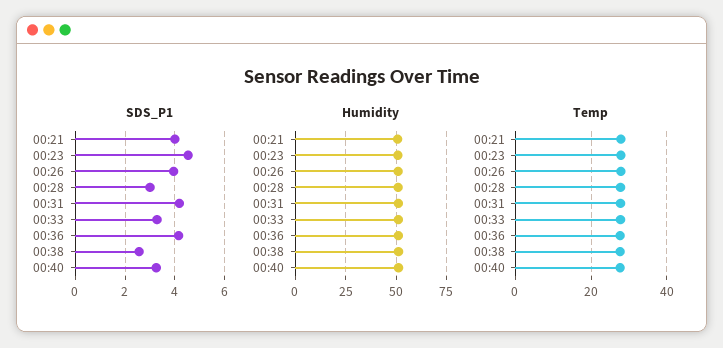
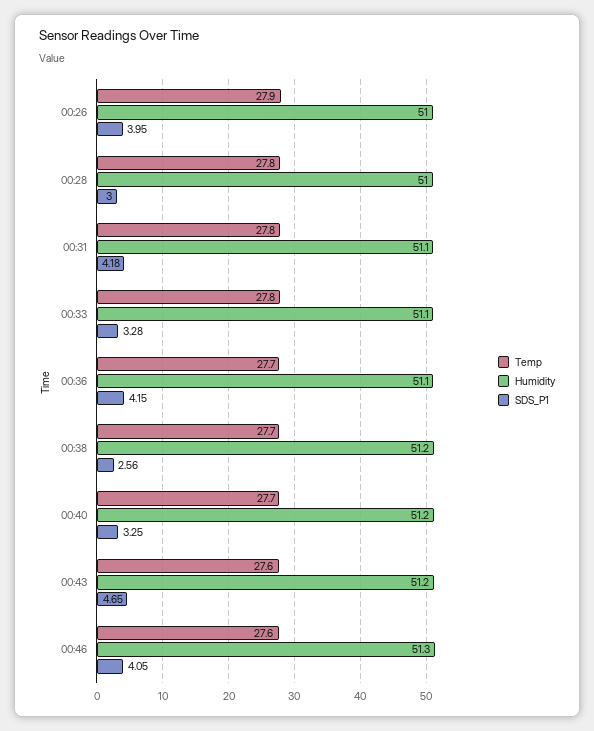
SDS_P1, 00:21: 4 -> none
SDS_P1, 00:23: 4.5 -> none
Humidity, 00:21: 50 -> none
Humidity, 00:23: 50 -> none
Temp, 00:21: 28 -> none
Temp, 00:23: 28 -> none
Temp, 00:43: none -> 27.6
Humidity, 00:43: none -> 51.2
SDS_P1, 00:43: none -> 4.65
Temp, 00:46: none -> 27.6
Humidity, 00:46: none -> 51.3
SDS_P1, 00:46: none -> 4.05

